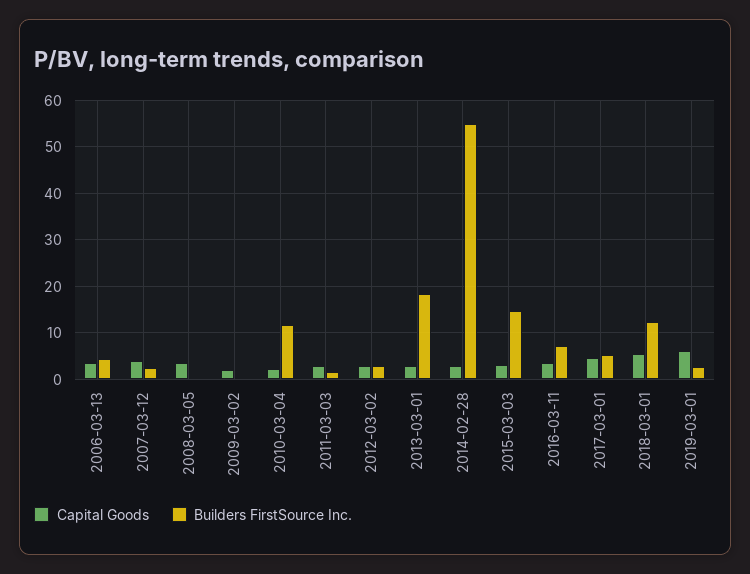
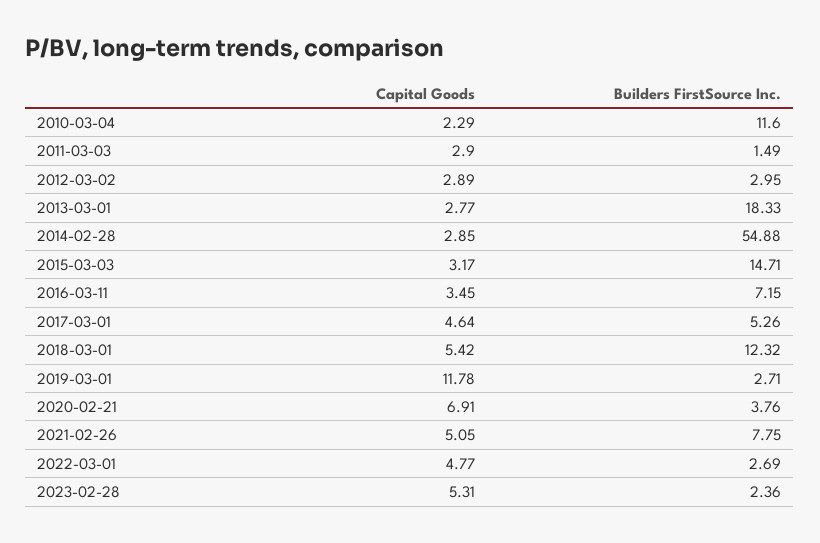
Capital Goods, 2006-03-13: 4 -> none
Builders FirstSource Inc., 2006-03-13: 4 -> none
Capital Goods, 2007-03-12: 4 -> none
Builders FirstSource Inc., 2007-03-12: 2 -> none
Capital Goods, 2008-03-05: 4 -> none
Builders FirstSource Inc., 2008-03-05: 0 -> none
Capital Goods, 2009-03-02: 2 -> none
Builders FirstSource Inc., 2009-03-02: 0 -> none
Capital Goods, 2019-03-01: 6 -> 11.78
Capital Goods, 2020-02-21: none -> 6.91
Builders FirstSource Inc., 2020-02-21: none -> 3.76
Capital Goods, 2021-02-26: none -> 5.05
Builders FirstSource Inc., 2021-02-26: none -> 7.75
Capital Goods, 2022-03-01: none -> 4.77
Builders FirstSource Inc., 2022-03-01: none -> 2.69
Capital Goods, 2023-02-28: none -> 5.31
Builders FirstSource Inc., 2023-02-28: none -> 2.36

